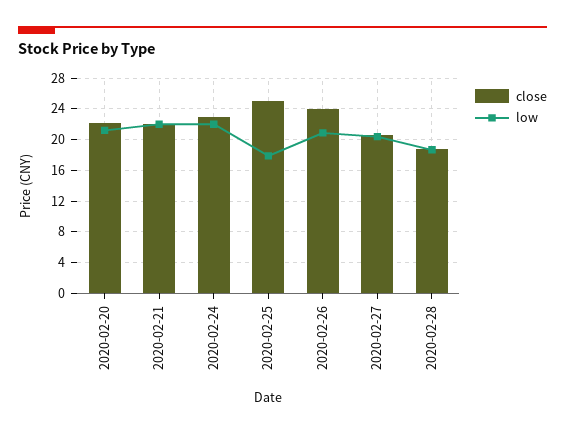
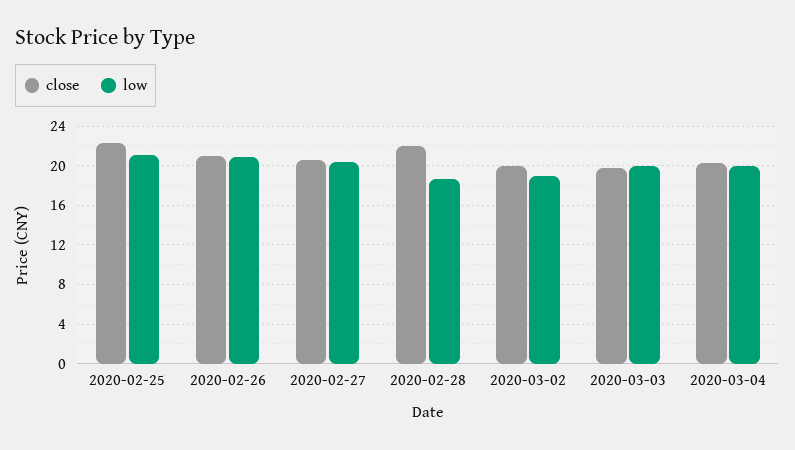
close, 2020-02-20: 22 -> none
low, 2020-02-20: 21 -> none
close, 2020-02-21: 22 -> none
low, 2020-02-21: 22 -> none
close, 2020-02-24: 23 -> none
low, 2020-02-24: 22 -> none
close, 2020-02-25: 25 -> 22
low, 2020-02-25: 18 -> 21
close, 2020-02-26: 24 -> 21
close, 2020-02-28: 19 -> 22
close, 2020-03-02: none -> 20
low, 2020-03-02: none -> 19
close, 2020-03-03: none -> 20
low, 2020-03-03: none -> 20
close, 2020-03-04: none -> 20
low, 2020-03-04: none -> 20

